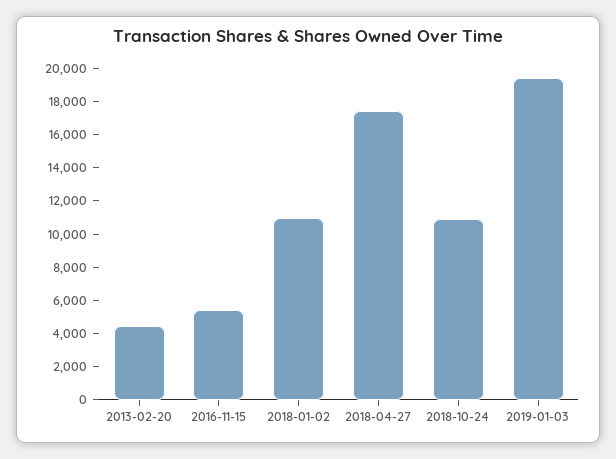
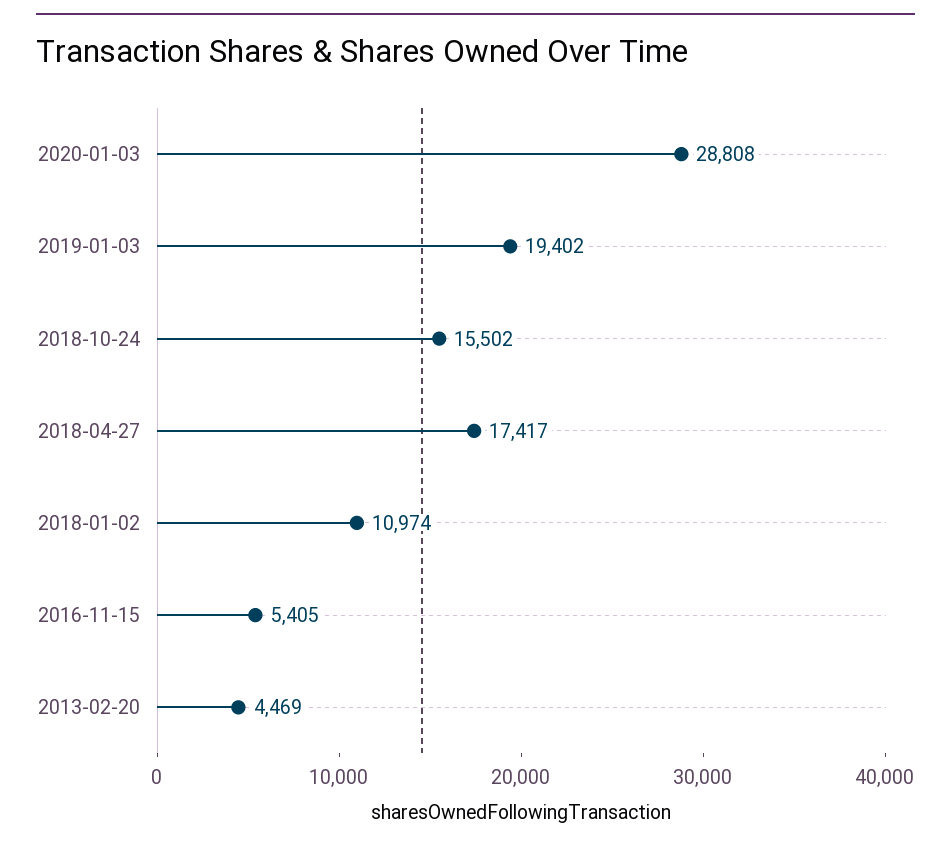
2018-10-24: 11000 -> 15502
2020-01-03: none -> 28808

